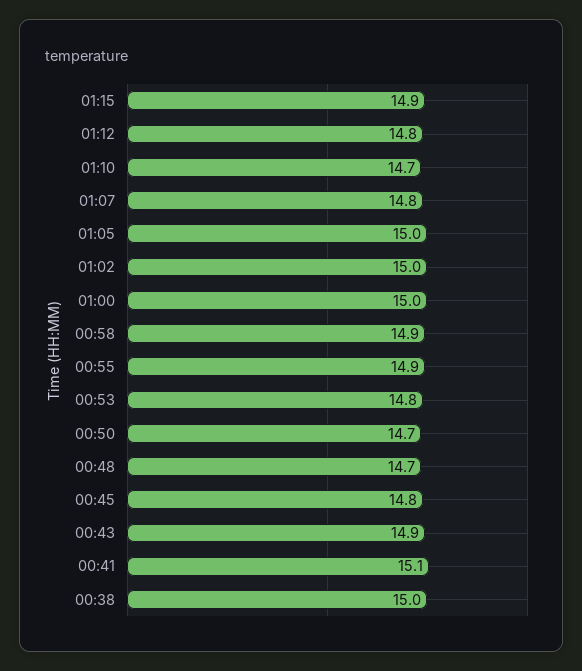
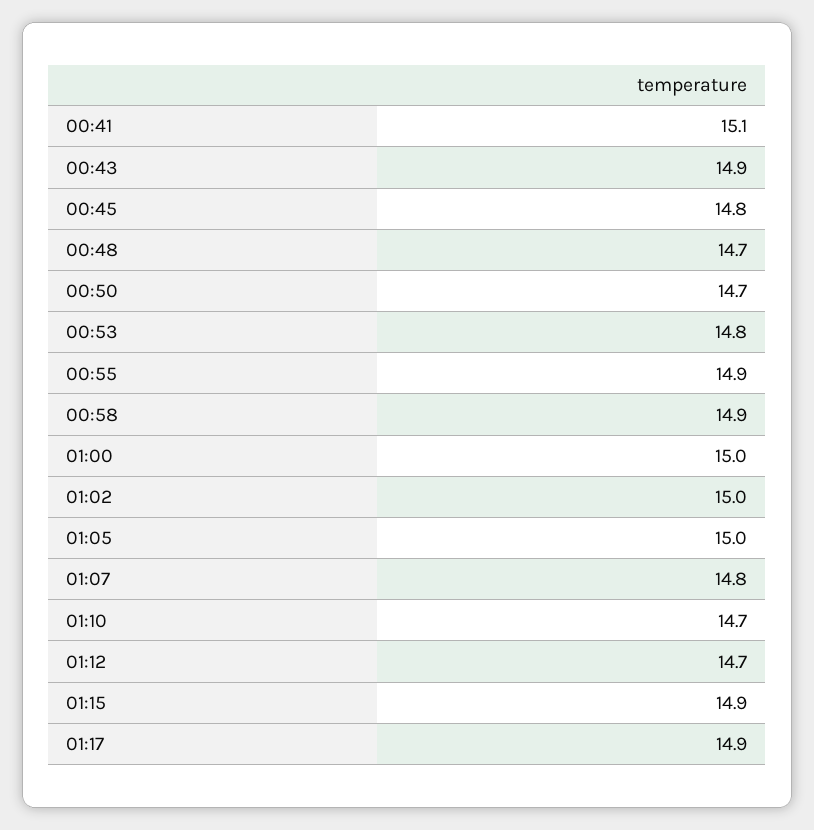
01:12: 14.8 -> 14.7
00:38: 15 -> none
01:17: none -> 14.9

